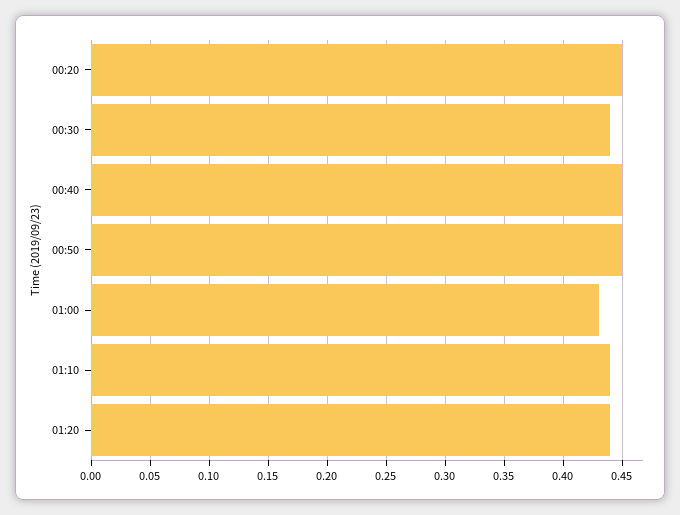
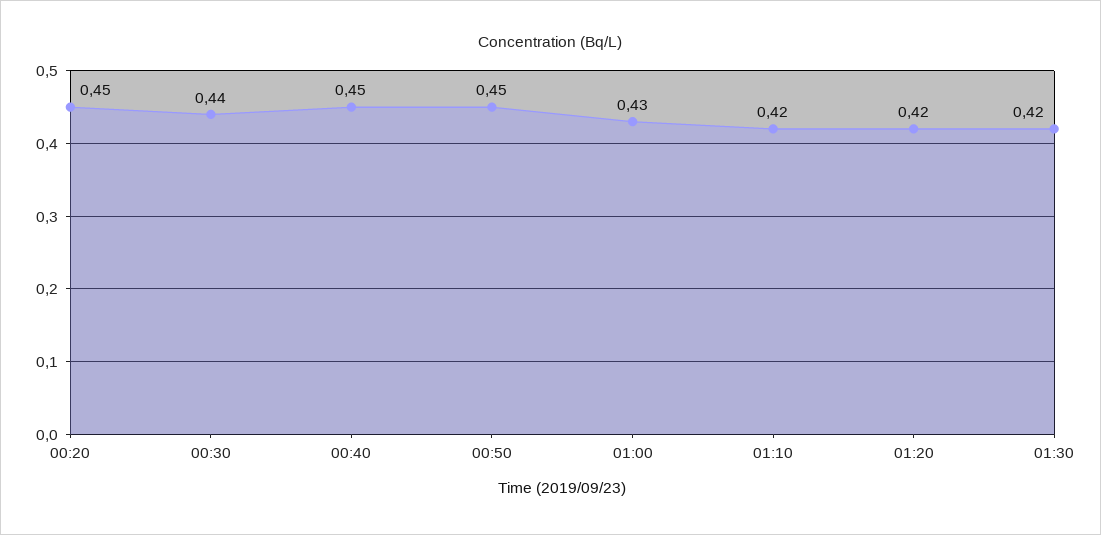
01:10: 0.44 -> 0.42
01:20: 0.44 -> 0.42
01:30: none -> 0.42

